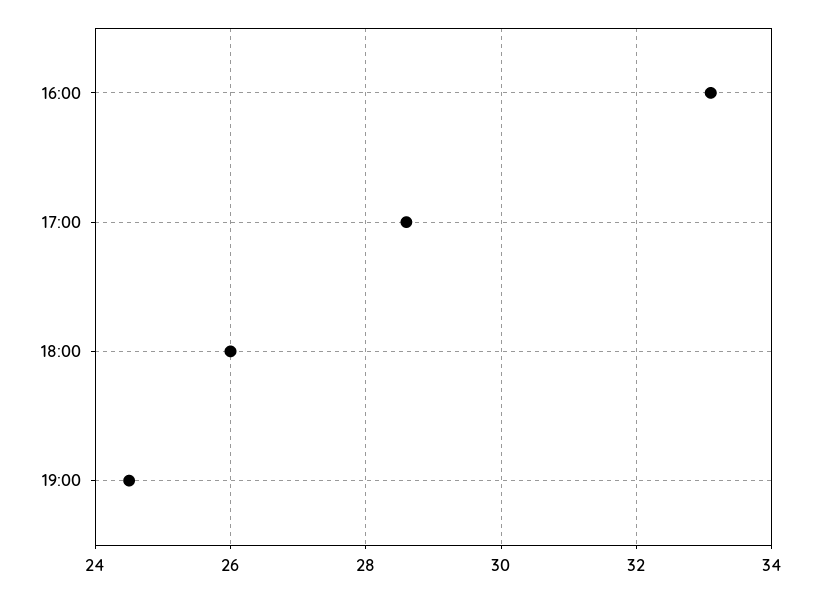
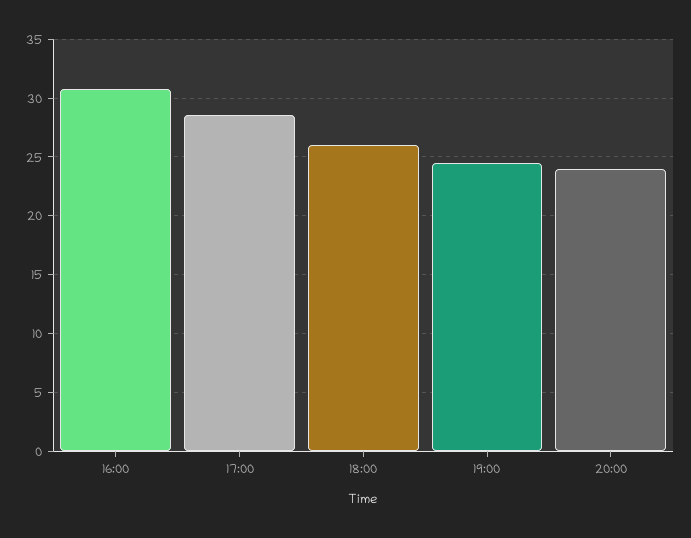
16:00: 33 -> 31
20:00: none -> 24

